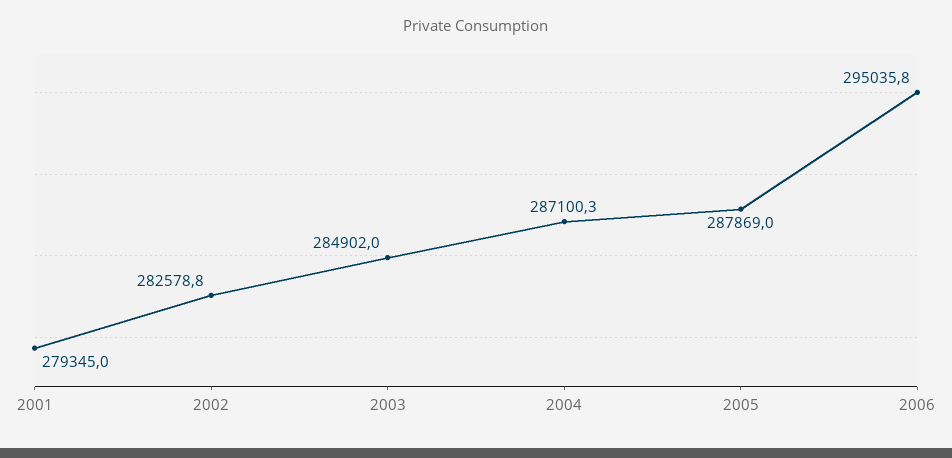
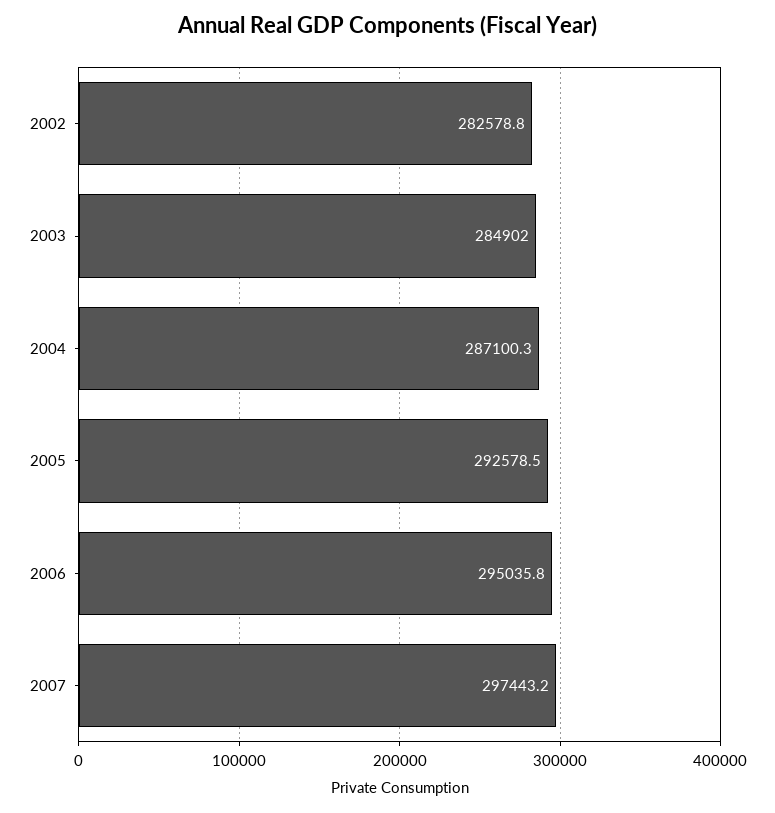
2001: 279345 -> none
2005: 287869 -> 292578.5
2007: none -> 297443.2

